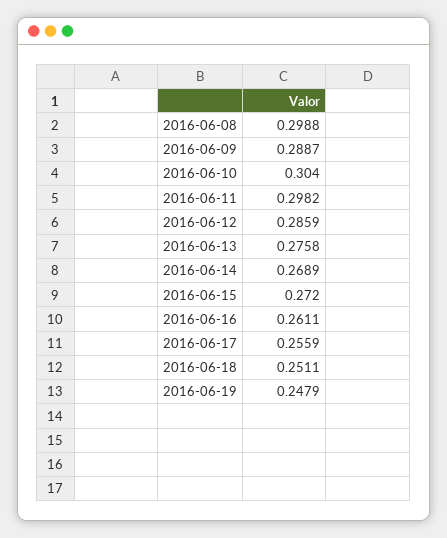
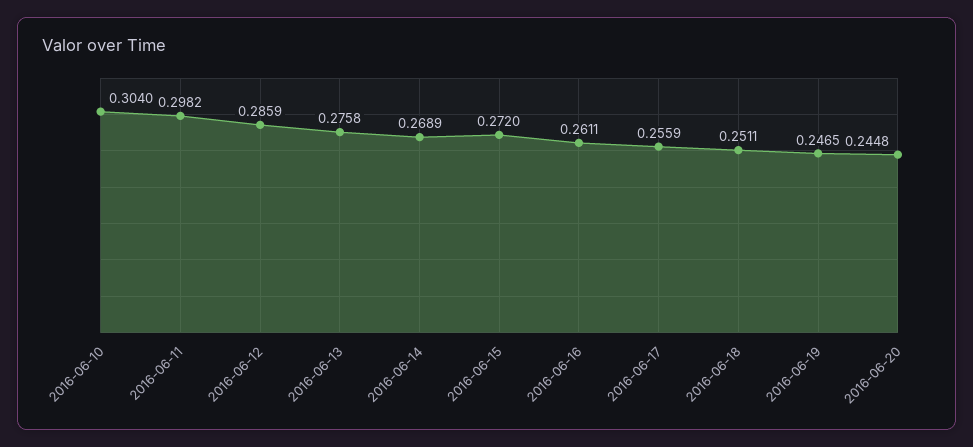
2016-06-08: 0.2988 -> none
2016-06-09: 0.2887 -> none
2016-06-19: 0.2479 -> 0.2465
2016-06-20: none -> 0.2448

